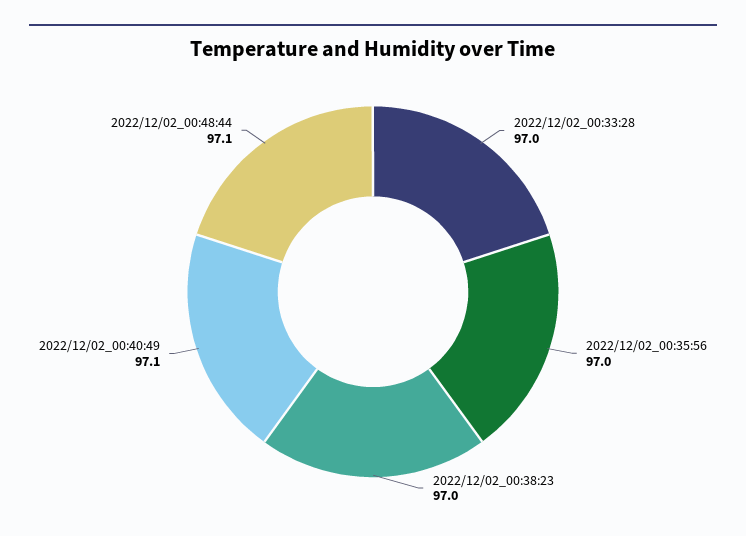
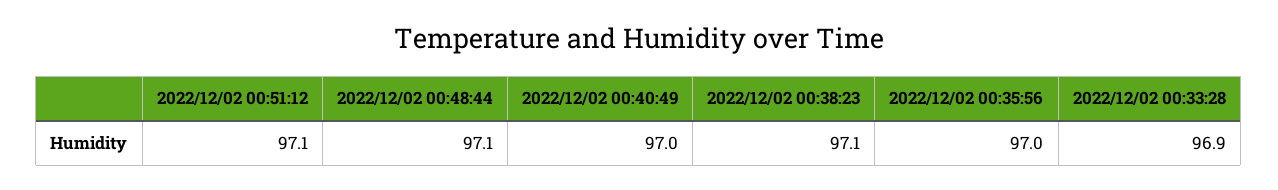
2022/12/02_00:33:28: 97 -> 96.9
2022/12/02_00:38:23: 97 -> 97.1
2022/12/02_00:40:49: 97.1 -> 97
2022/12/02 00:51:12: none -> 97.1

